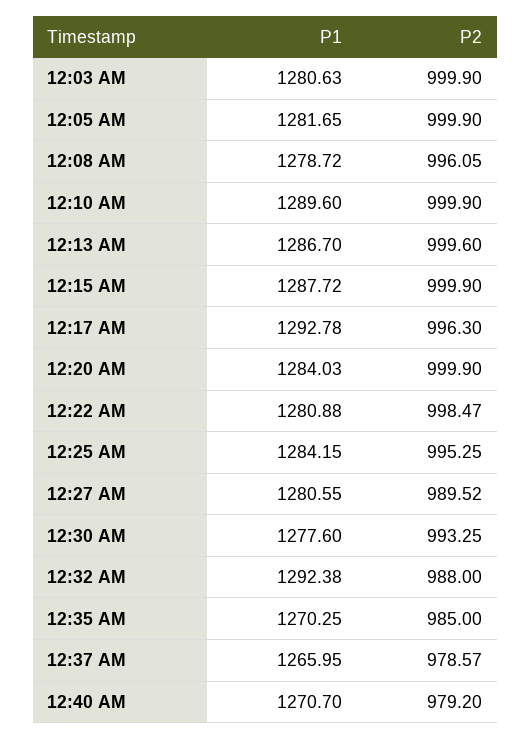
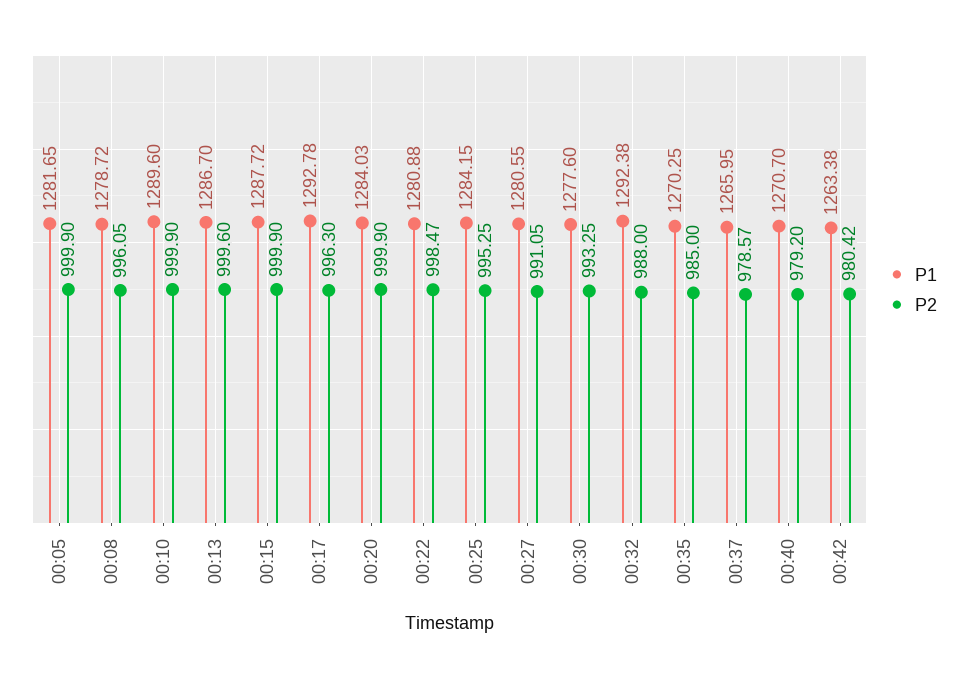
P1, 12:03 AM: 1280.63 -> none
P2, 12:03 AM: 999.9 -> none
P2, 12:27 AM: 989.52 -> 991.05
P1, 00:42: none -> 1263.38
P2, 00:42: none -> 980.42

